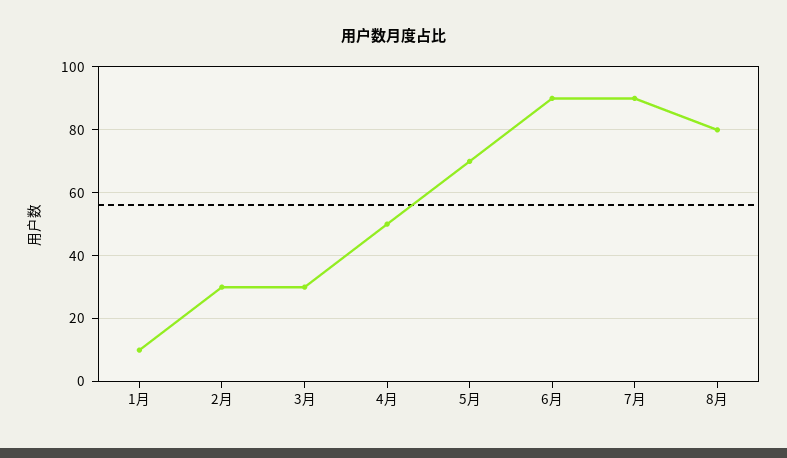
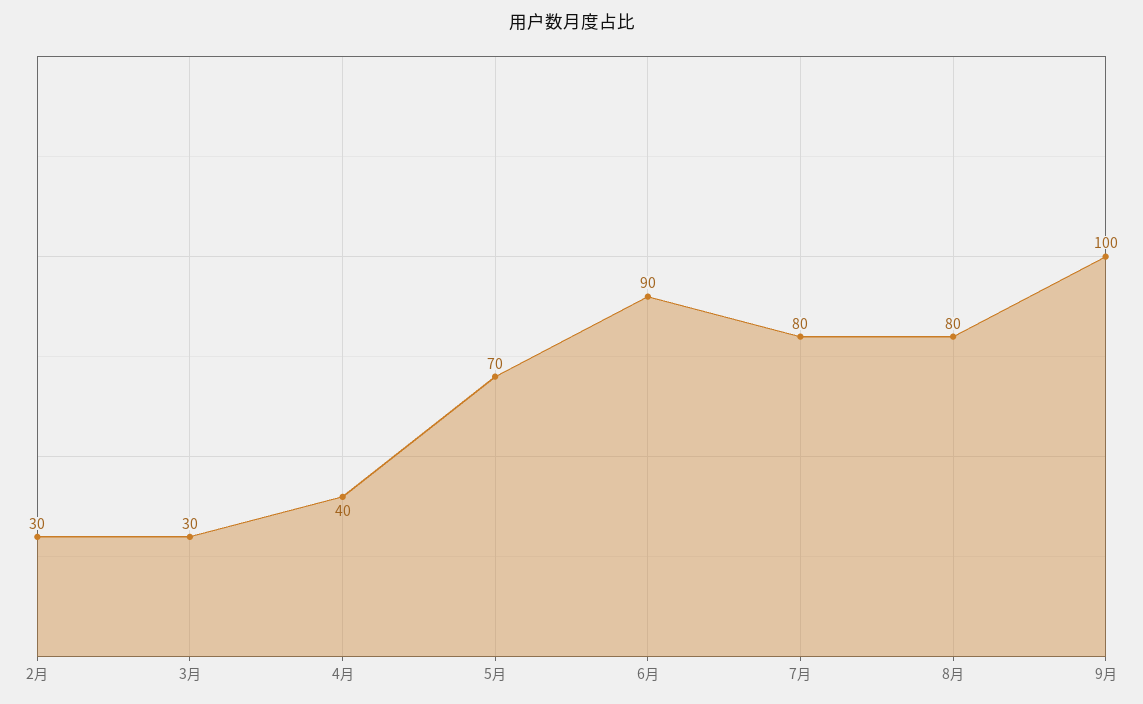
1月: 10 -> none
4月: 50 -> 40
7月: 90 -> 80
9月: none -> 100

